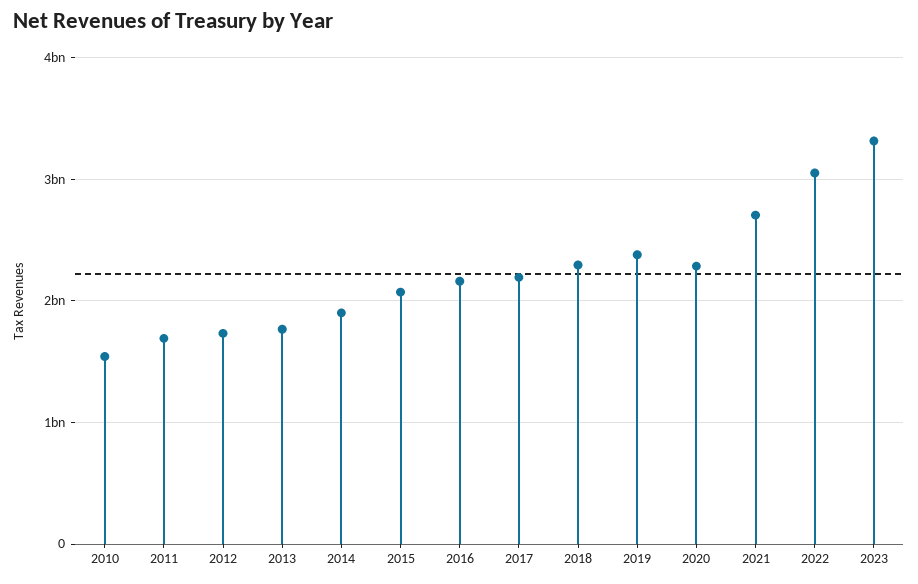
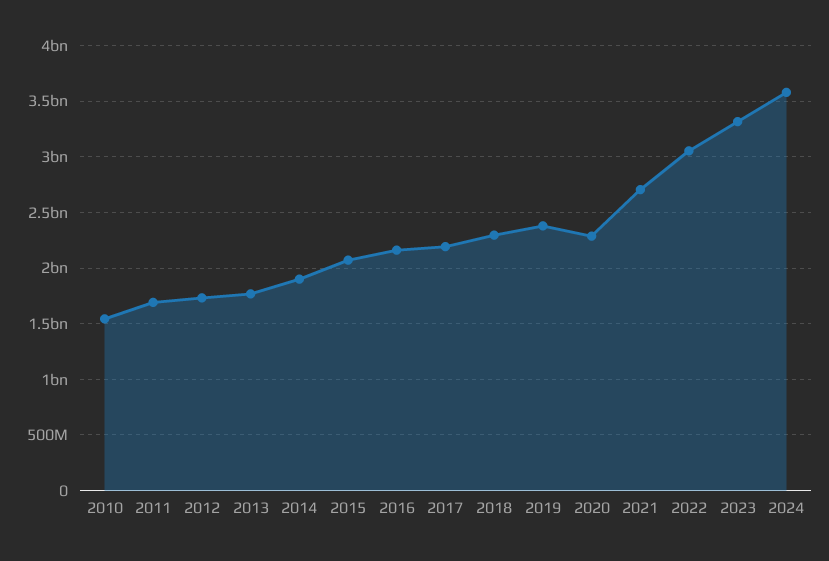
2024: none -> 3600000000

